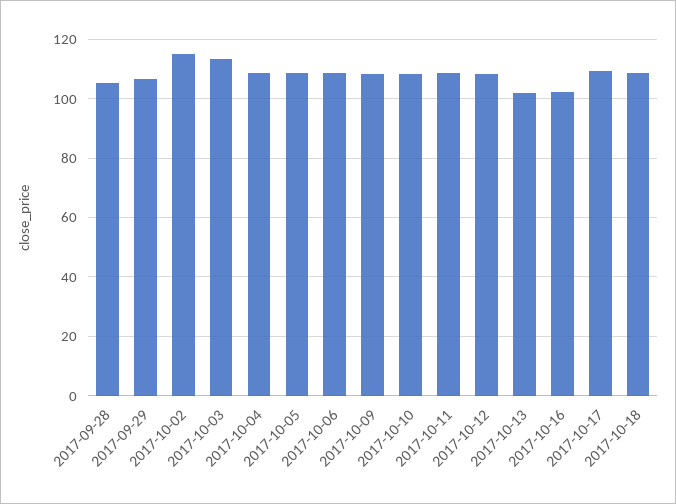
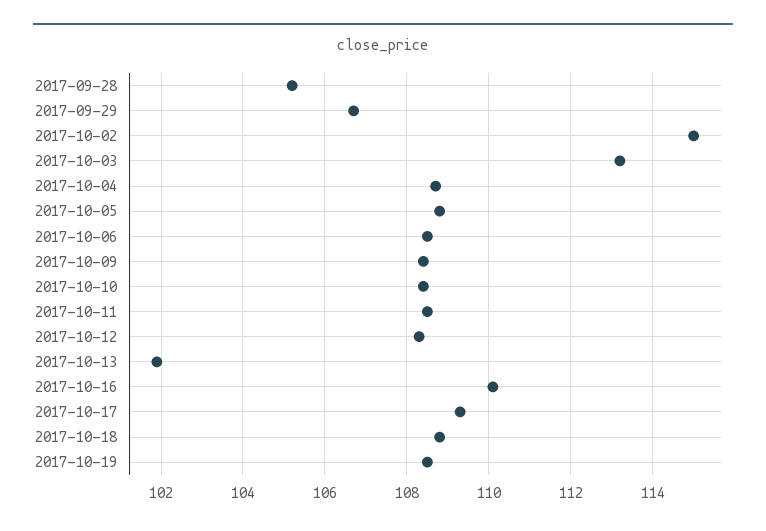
2017-10-16: 102.5 -> 110
2017-10-19: none -> 108.5

